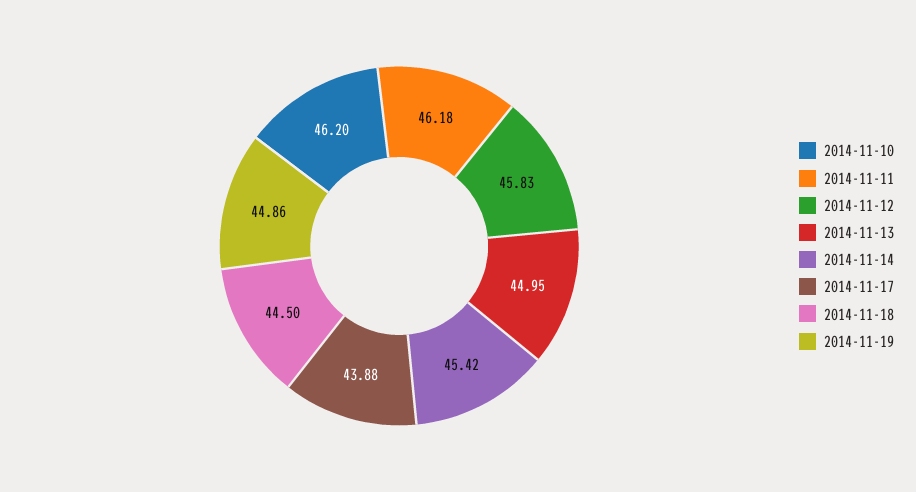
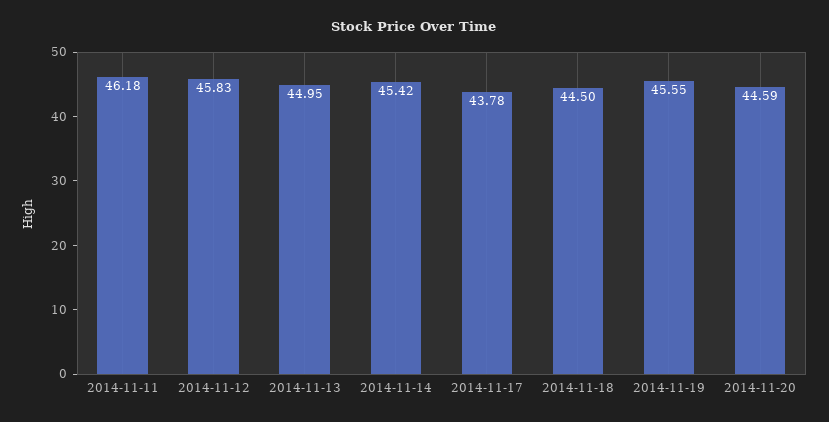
2014-11-10: 46.2 -> none
2014-11-17: 43.88 -> 43.78
2014-11-19: 44.86 -> 45.55
2014-11-20: none -> 44.59

